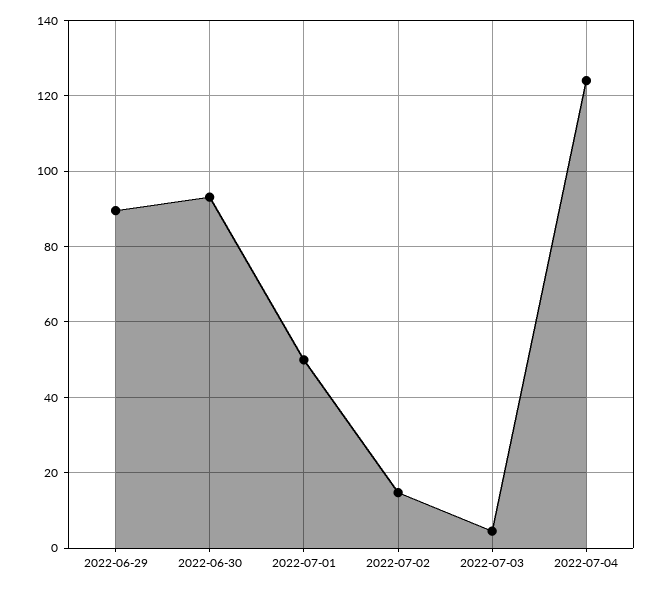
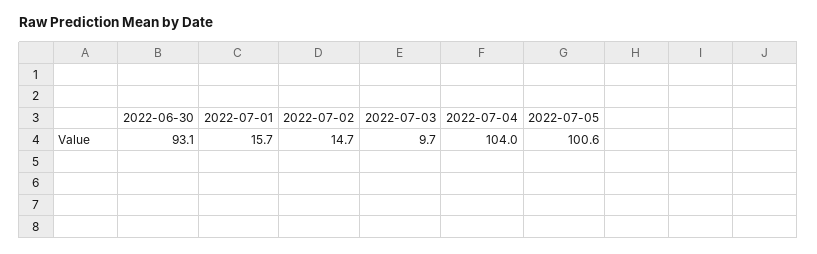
2022-06-29: 90 -> none
2022-07-01: 50 -> 15.7
2022-07-03: 4 -> 9.7
2022-07-04: 124 -> 104
2022-07-05: none -> 100.6

